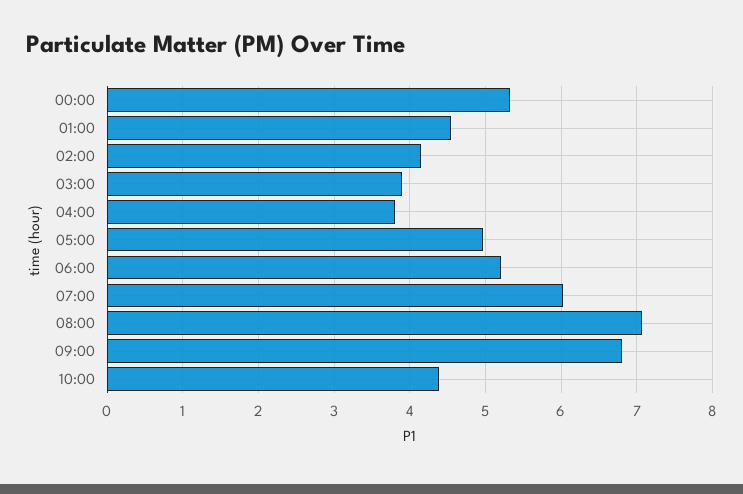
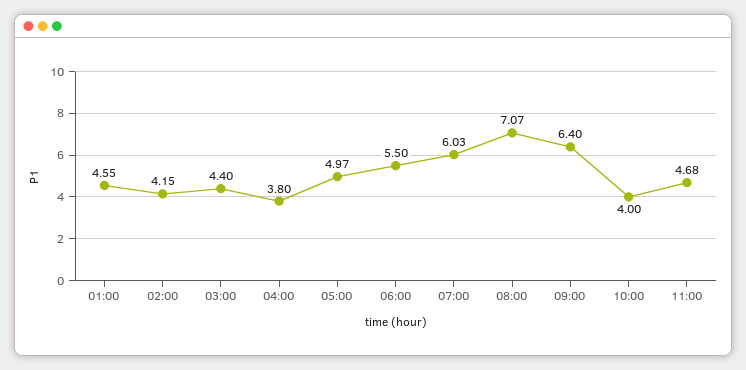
00:00: 5.3 -> none
03:00: 3.9 -> 4.4
06:00: 5.2 -> 5.5
09:00: 6.8 -> 6.4
10:00: 4.4 -> 4
11:00: none -> 4.68

